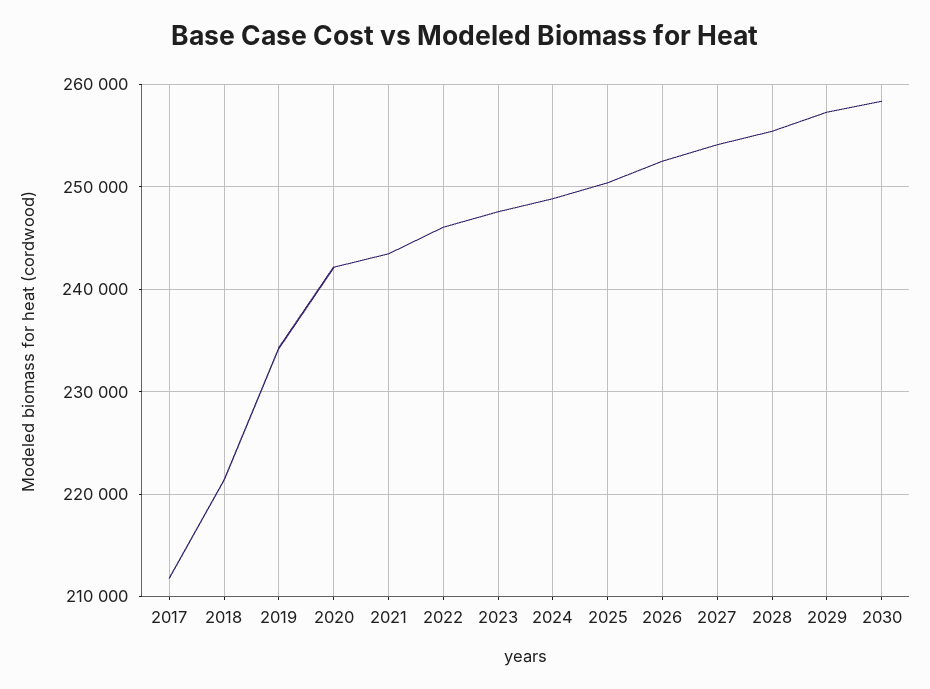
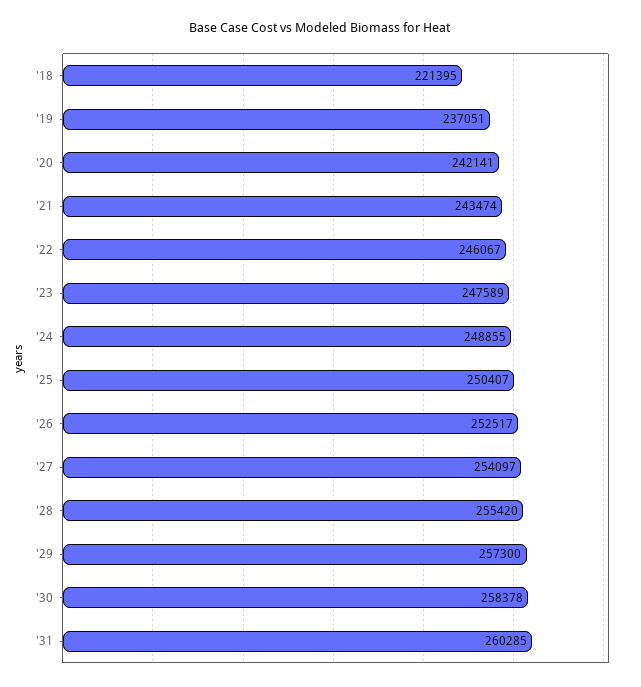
2017: 212000 -> none
2019: 234000 -> 237051
'31: none -> 260285

